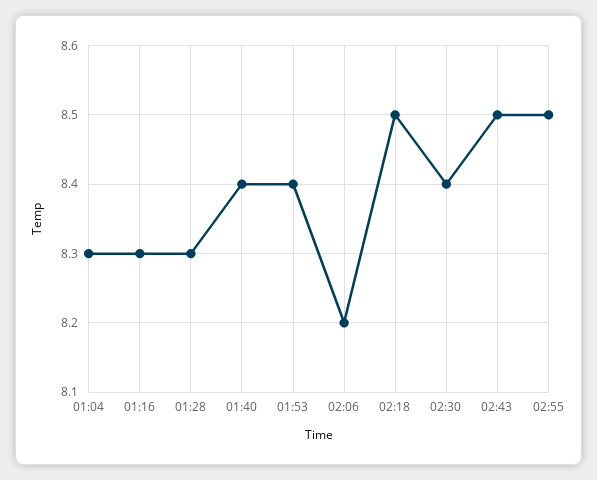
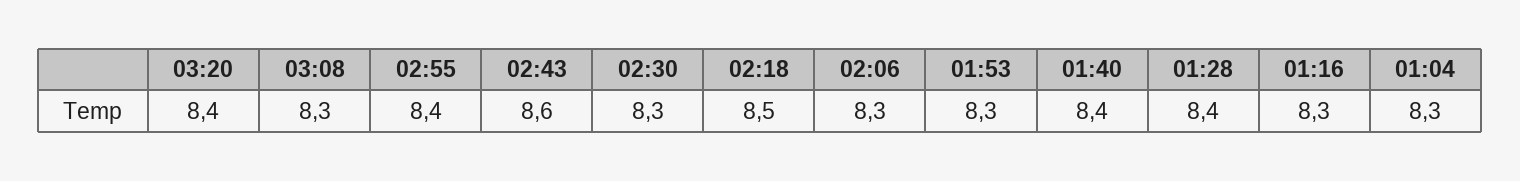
01:28: 8.3 -> 8.4
01:53: 8.4 -> 8.3
02:06: 8.2 -> 8.3
02:30: 8.4 -> 8.3
02:43: 8.5 -> 8.6
02:55: 8.5 -> 8.4
03:20: none -> 8.4
03:08: none -> 8.3

